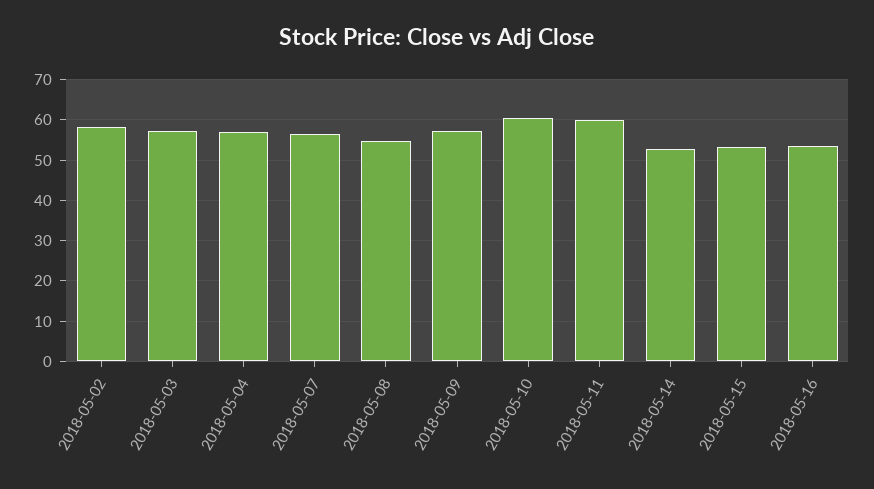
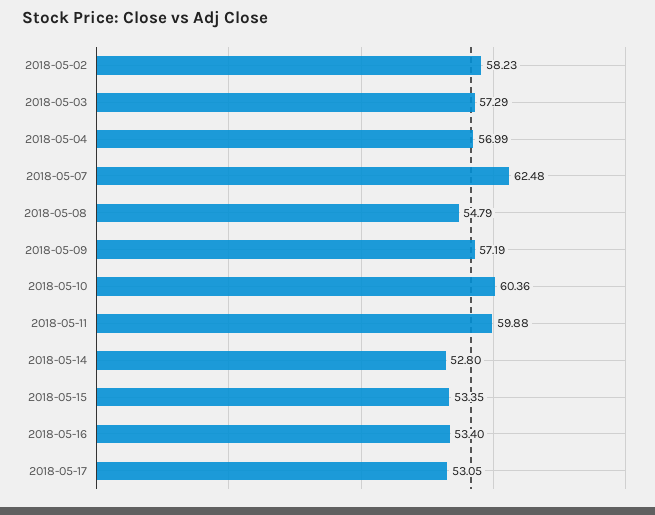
2018-05-07: 56 -> 62.48
2018-05-17: none -> 53.05

